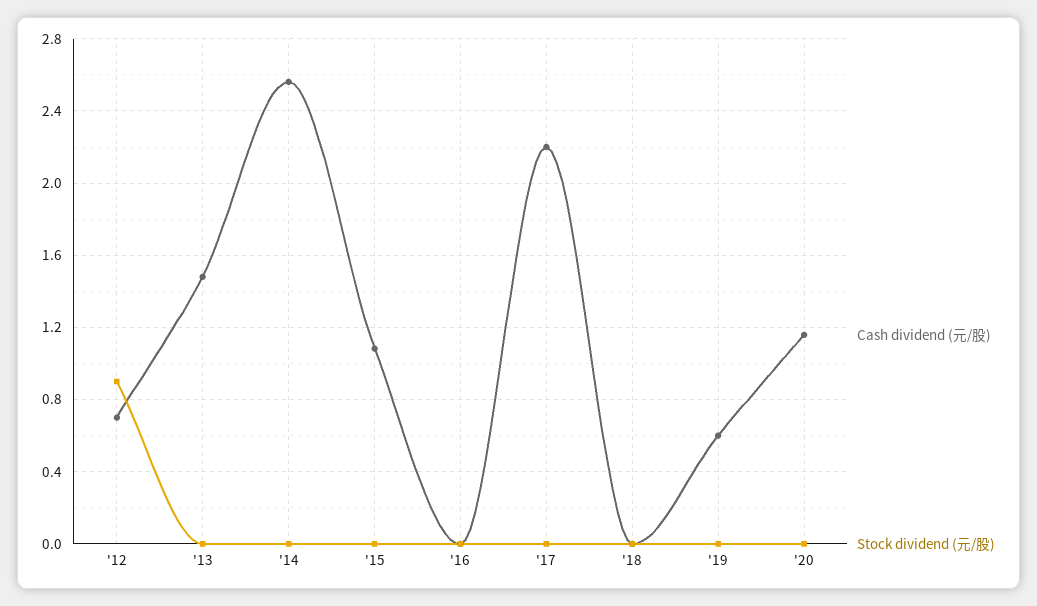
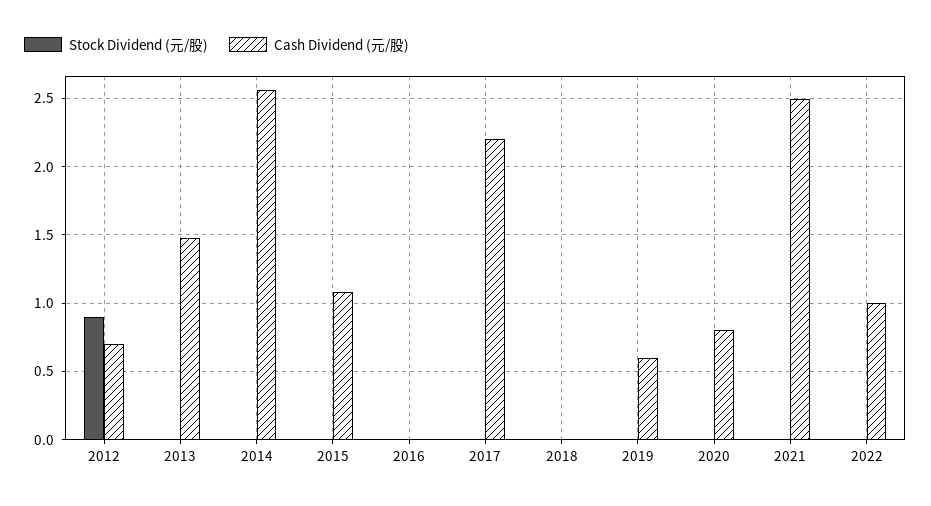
Cash dividend (元/股), '20: 1.15 -> 0.8
Stock dividend (元/股), 2021: none -> 0
Cash dividend (元/股), 2021: none -> 2.5
Stock dividend (元/股), 2022: none -> 0
Cash dividend (元/股), 2022: none -> 1

